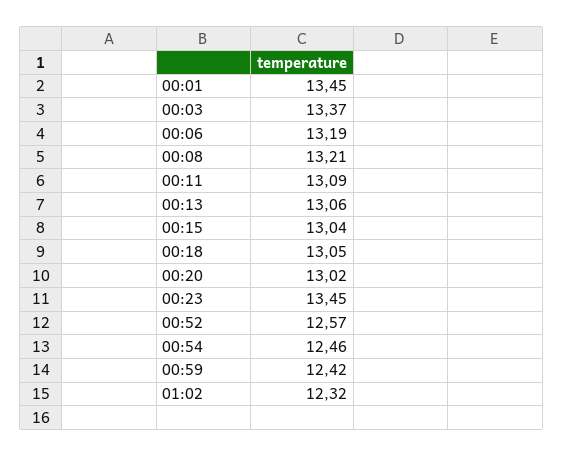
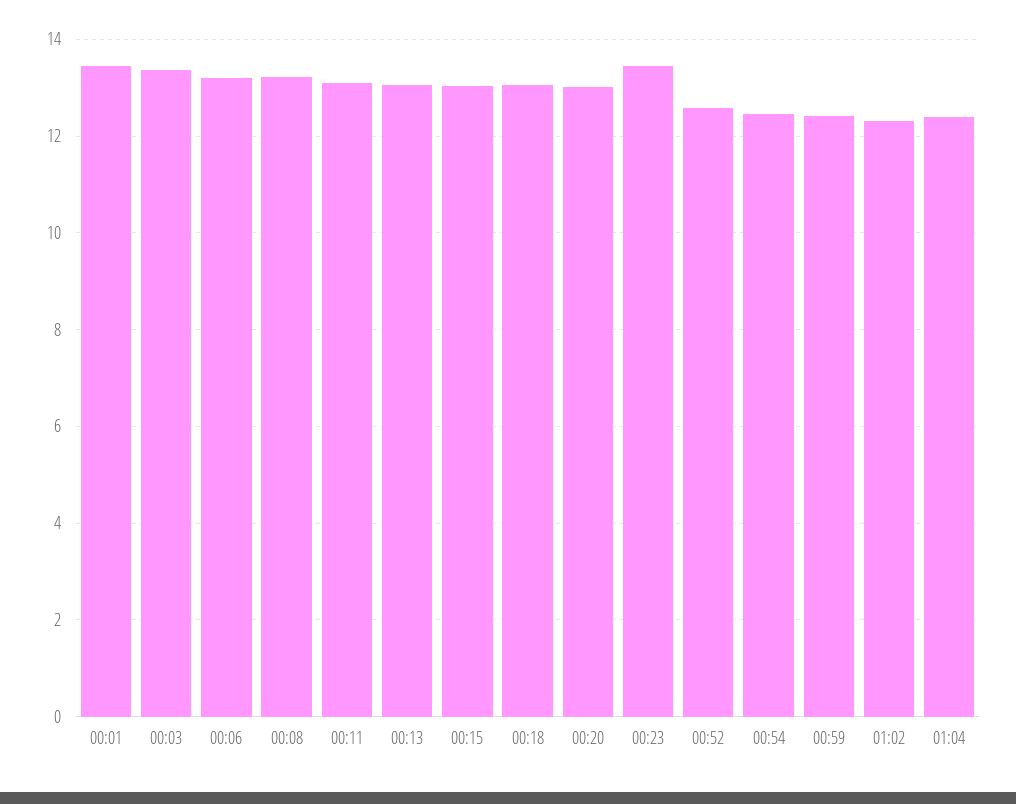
01:04: none -> 12.4

